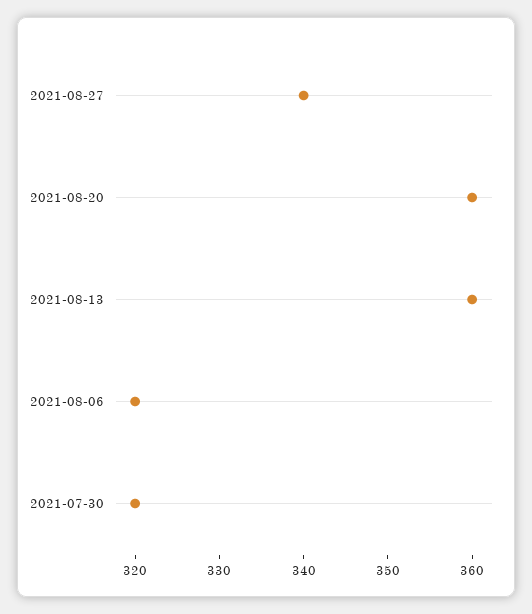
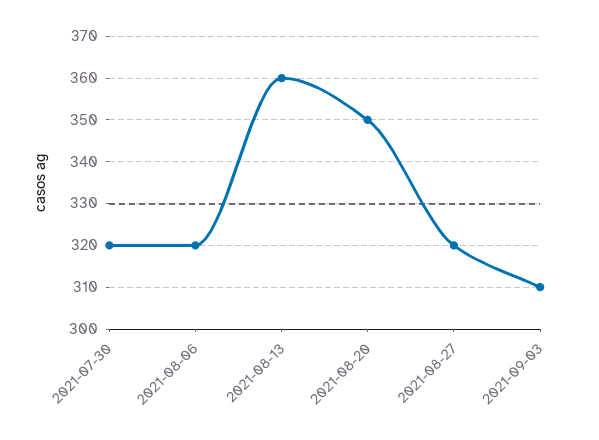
2021-08-27: 340 -> 320
2021-08-20: 360 -> 350
2021-09-03: none -> 310

